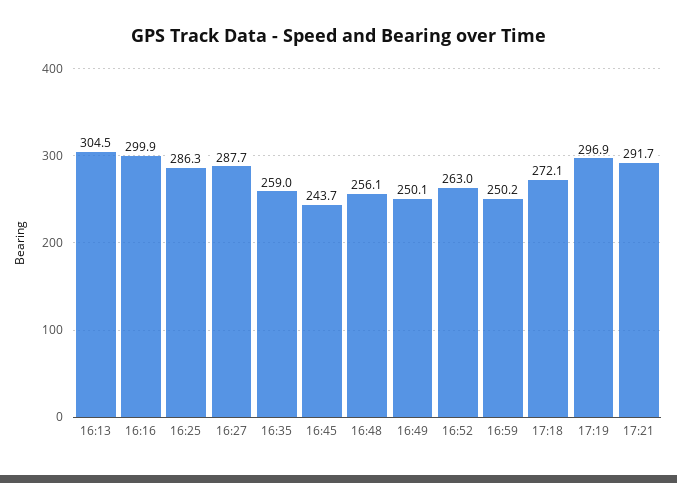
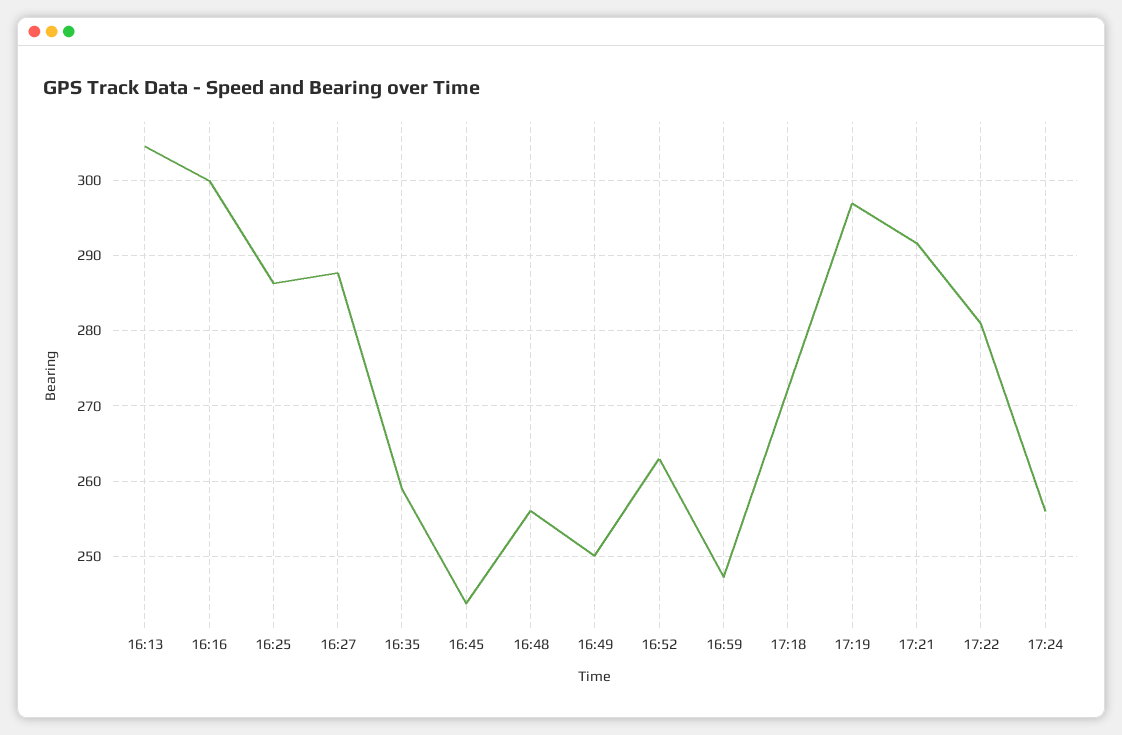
16:59: 250.2 -> 247
17:22: none -> 281
17:24: none -> 256

